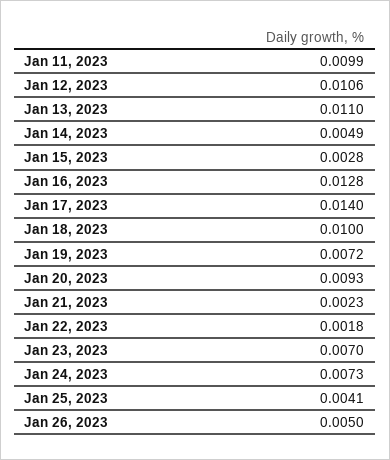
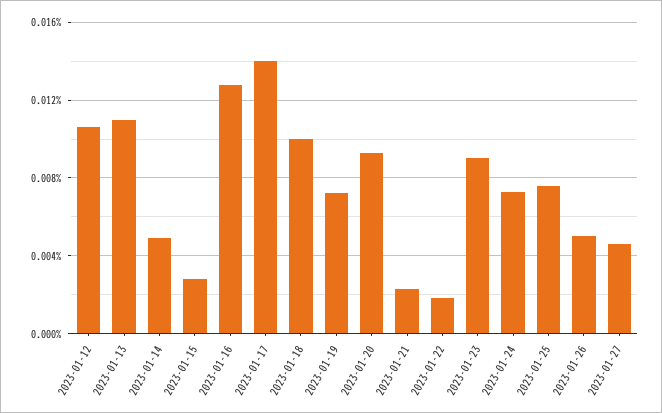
Jan 11, 2023: 0.0099 -> none
Jan 23, 2023: 0.007 -> 0.009
Jan 25, 2023: 0.0041 -> 0.0075
2023-01-27: none -> 0.0045

